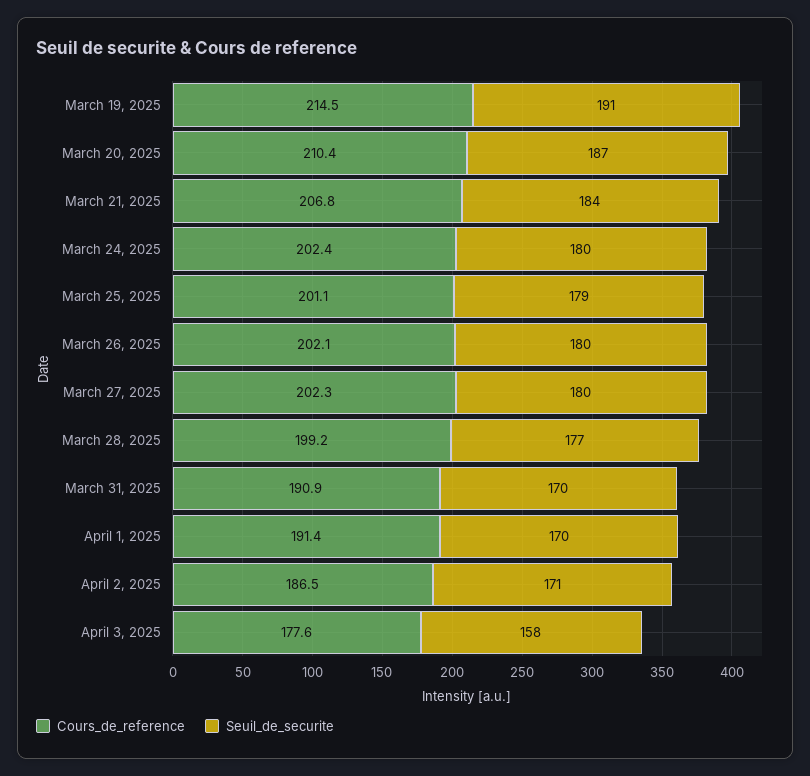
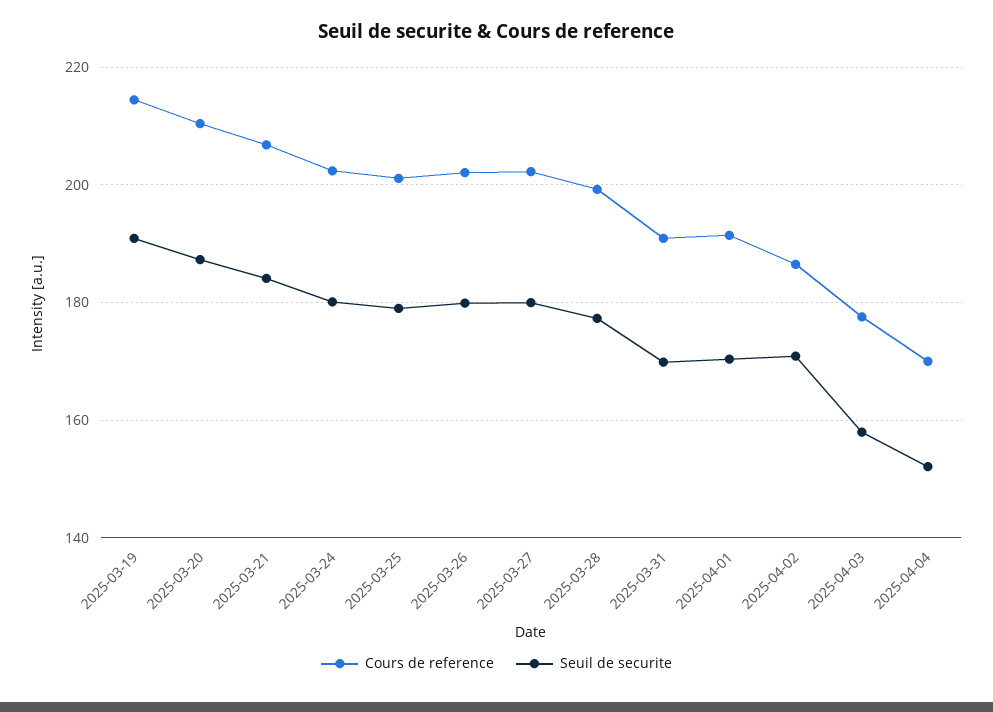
Cours_de_reference, 2025-04-04: none -> 170
Seuil_de_securite, 2025-04-04: none -> 152

